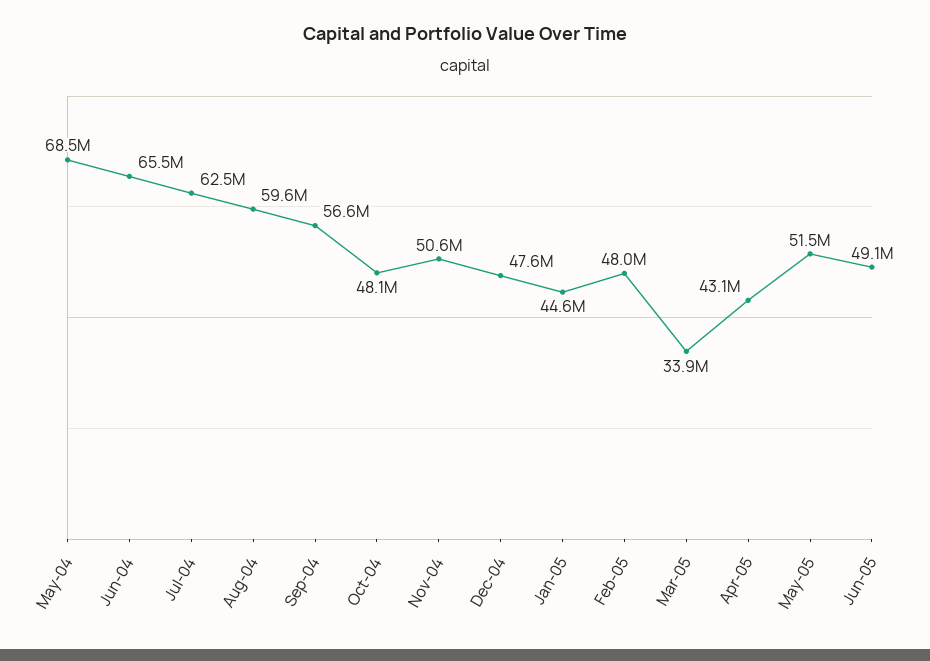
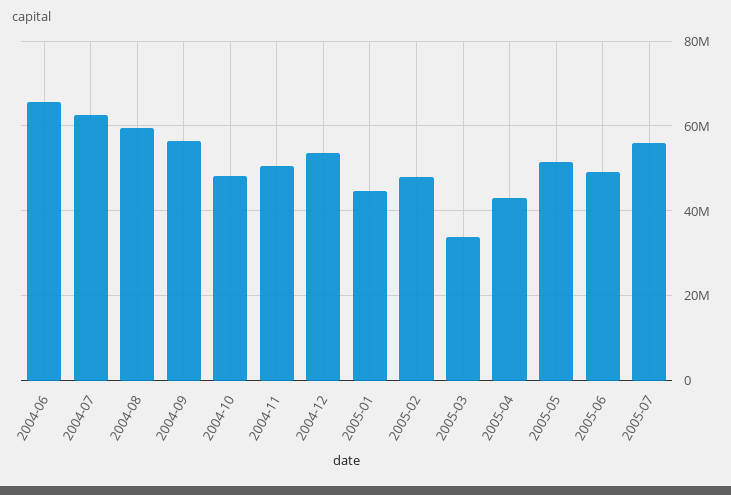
May-04: 68500000 -> none
Dec-04: 47600000 -> 54000000
2005-07: none -> 56000000

